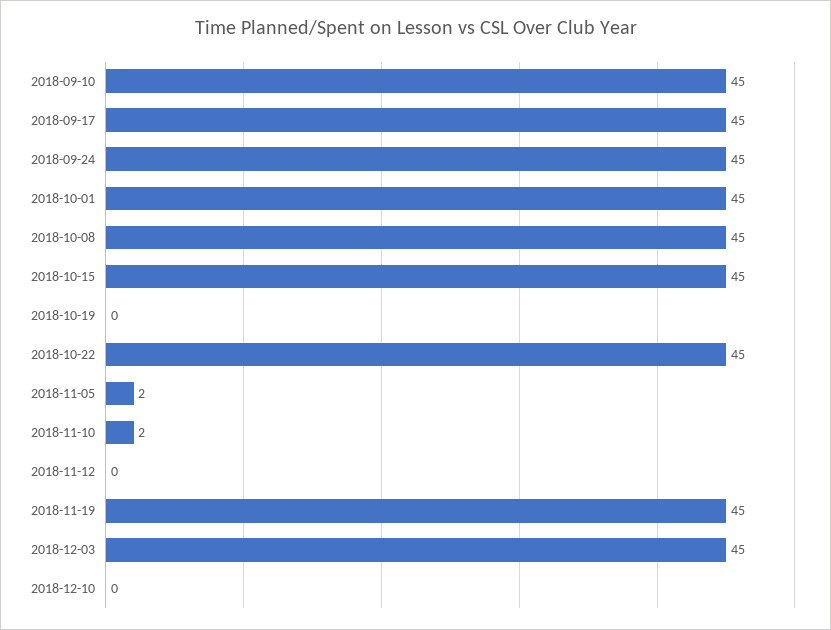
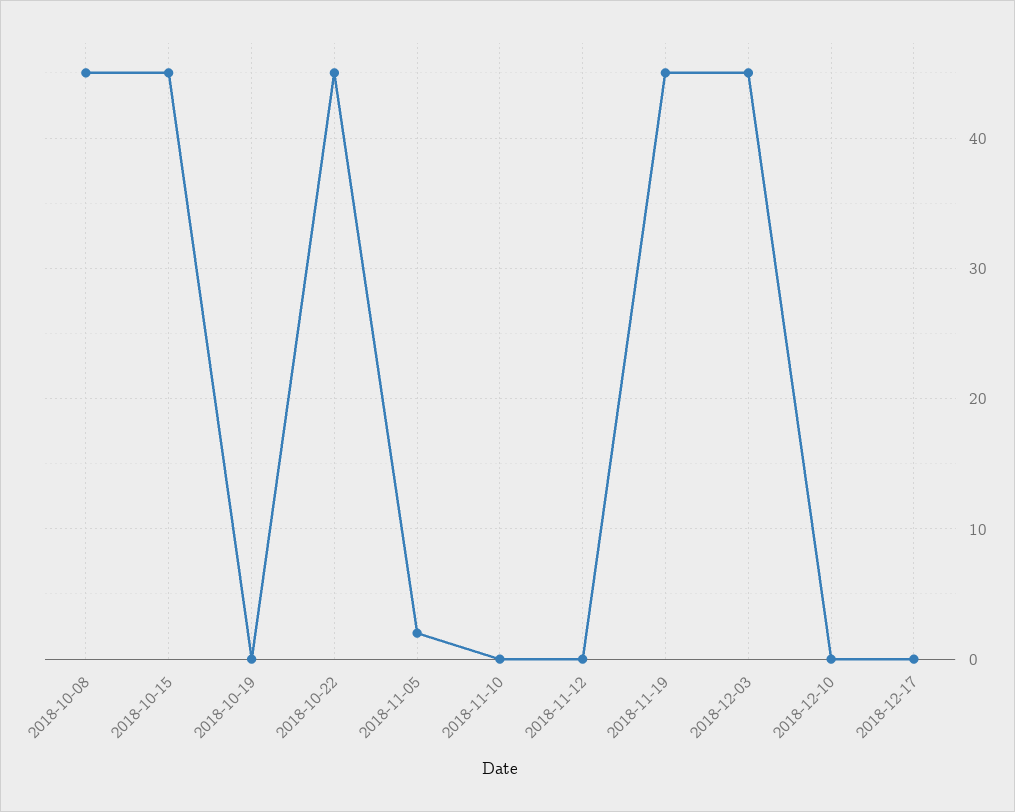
2018-09-10: 45 -> none
2018-09-17: 45 -> none
2018-09-24: 45 -> none
2018-10-01: 45 -> none
2018-11-10: 2 -> 0
2018-12-17: none -> 0

